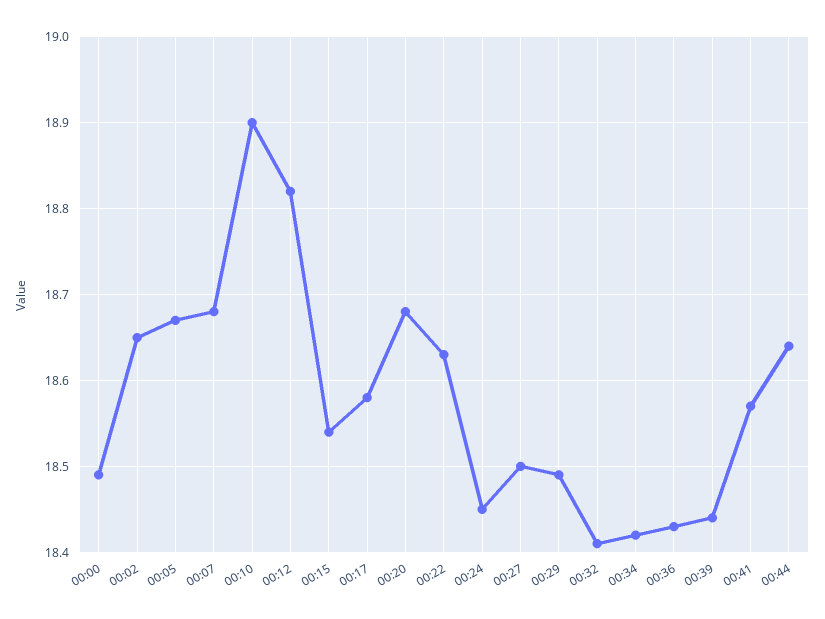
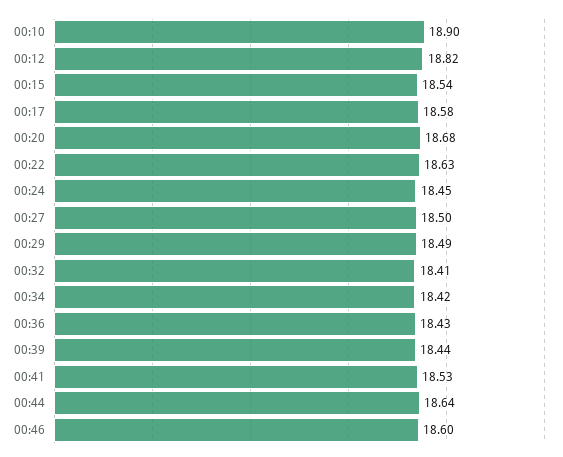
00:00: 18.49 -> none
00:02: 18.65 -> none
00:05: 18.67 -> none
00:07: 18.68 -> none
00:41: 18.57 -> 18.53
00:46: none -> 18.6

